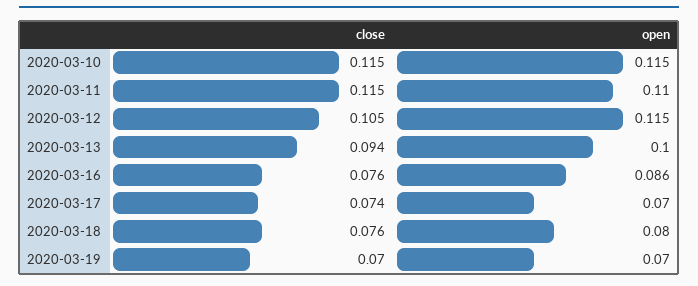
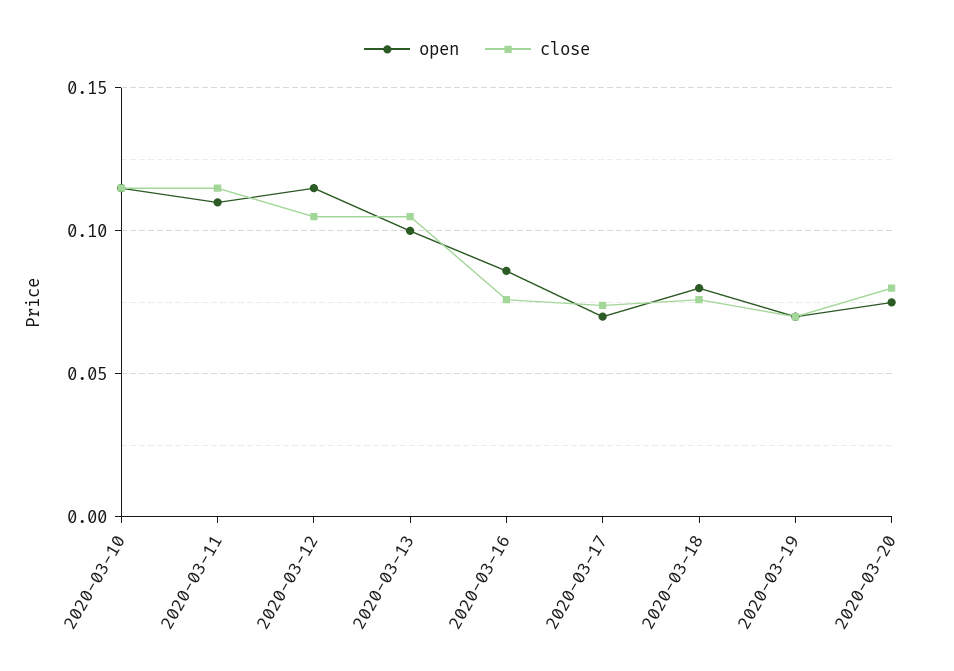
close, 2020-03-13: 0.094 -> 0.105
open, 2020-03-20: none -> 0.075
close, 2020-03-20: none -> 0.08

